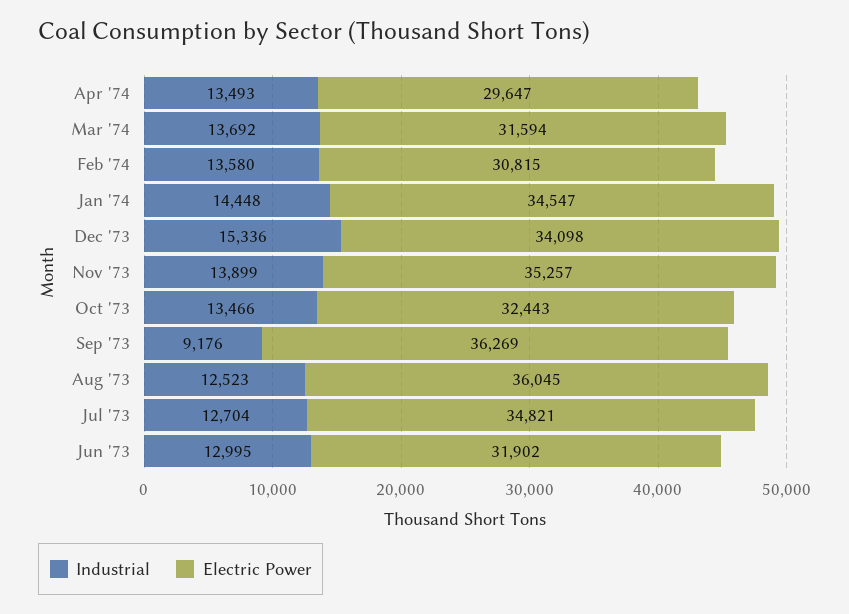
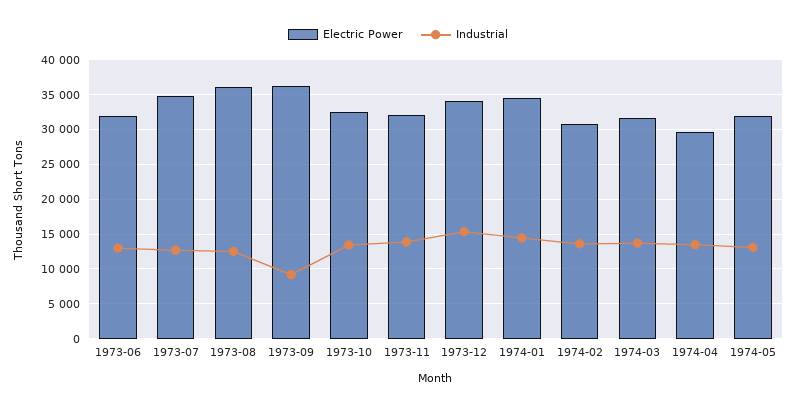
Electric Power, Nov '73: 35257 -> 32000
Electric Power, 1974-05: none -> 32000
Industrial, 1974-05: none -> 13000

